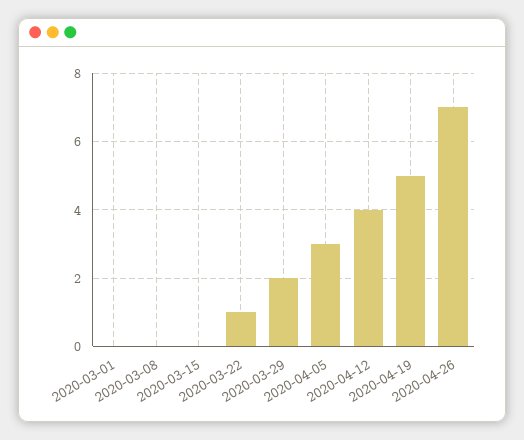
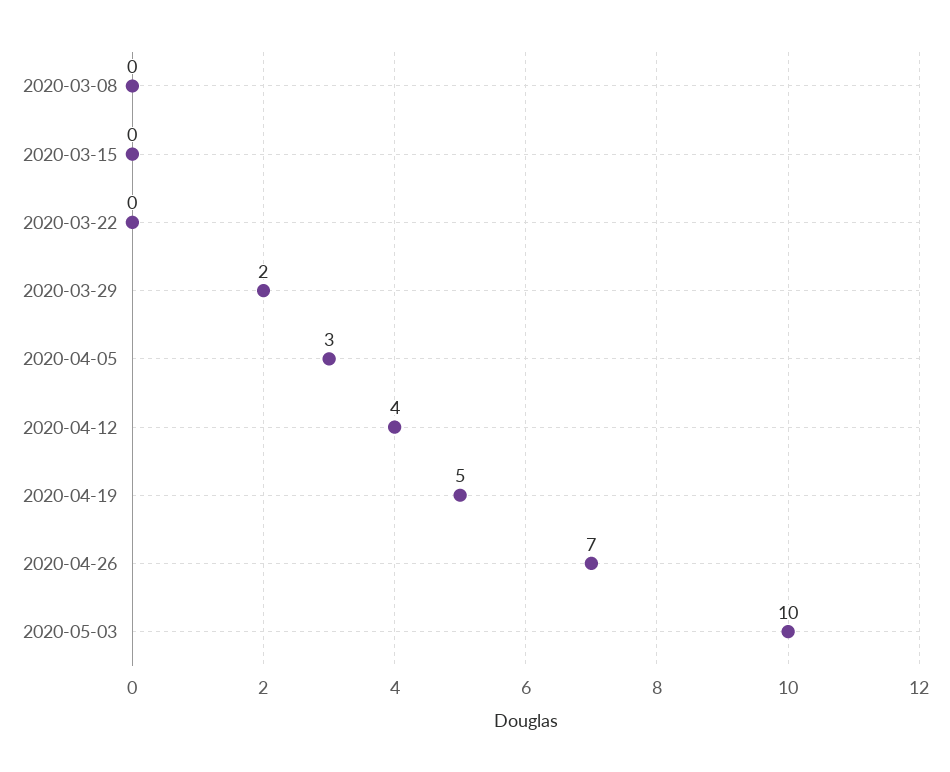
2020-03-01: 0 -> none
2020-03-22: 1 -> 0
2020-05-03: none -> 10

